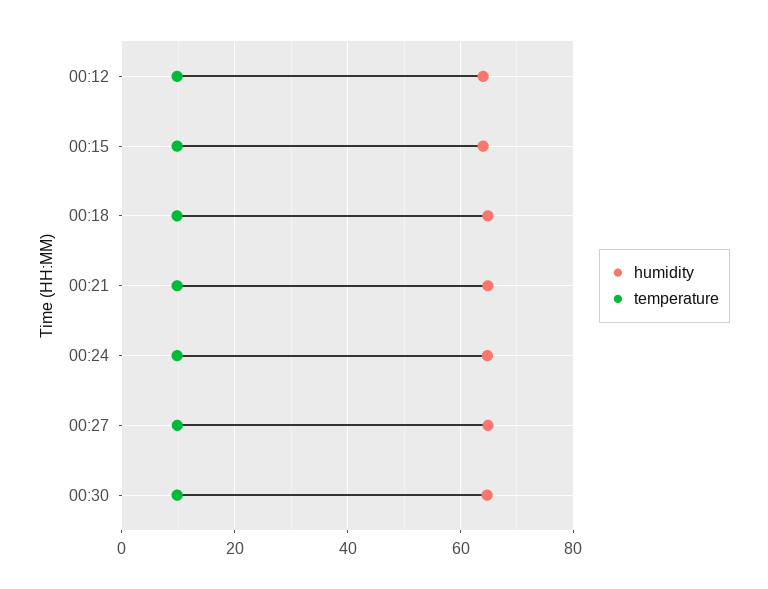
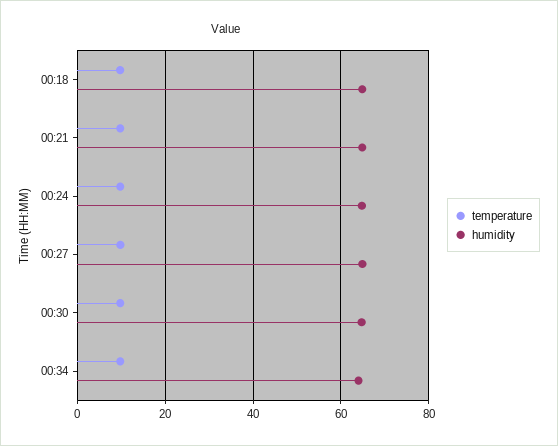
humidity, 00:12: 64 -> none
temperature, 00:12: 10 -> none
humidity, 00:15: 64 -> none
temperature, 00:15: 10 -> none
temperature, 00:34: none -> 10
humidity, 00:34: none -> 64

